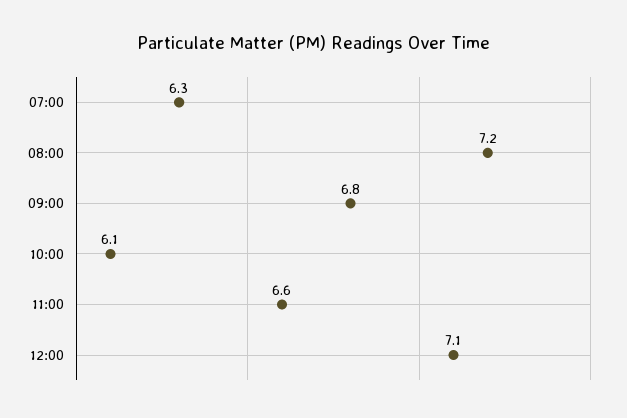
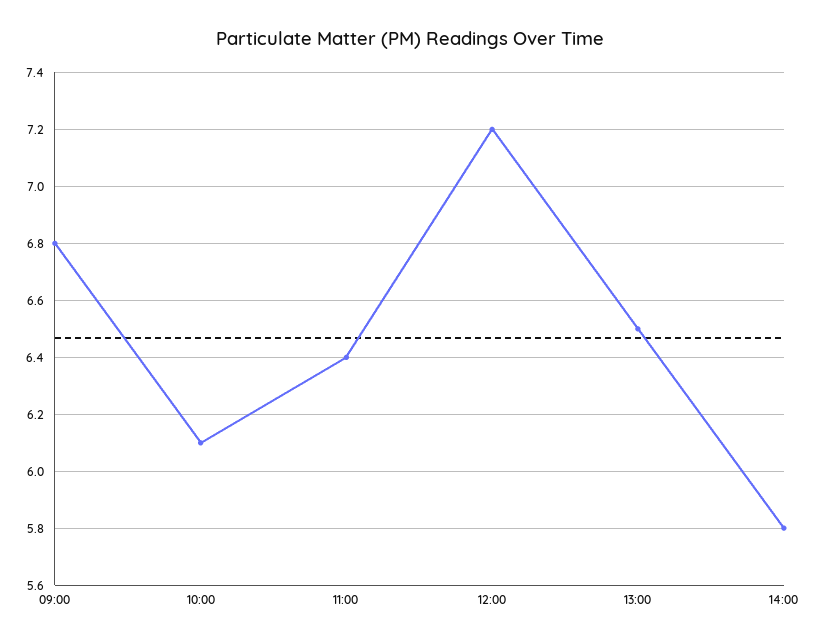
07:00: 6.3 -> none
08:00: 7.2 -> none
11:00: 6.6 -> 6.4
12:00: 7.1 -> 7.2
13:00: none -> 6.5
14:00: none -> 5.8

